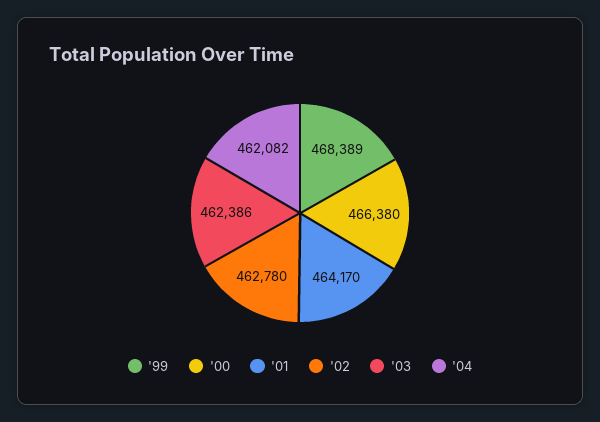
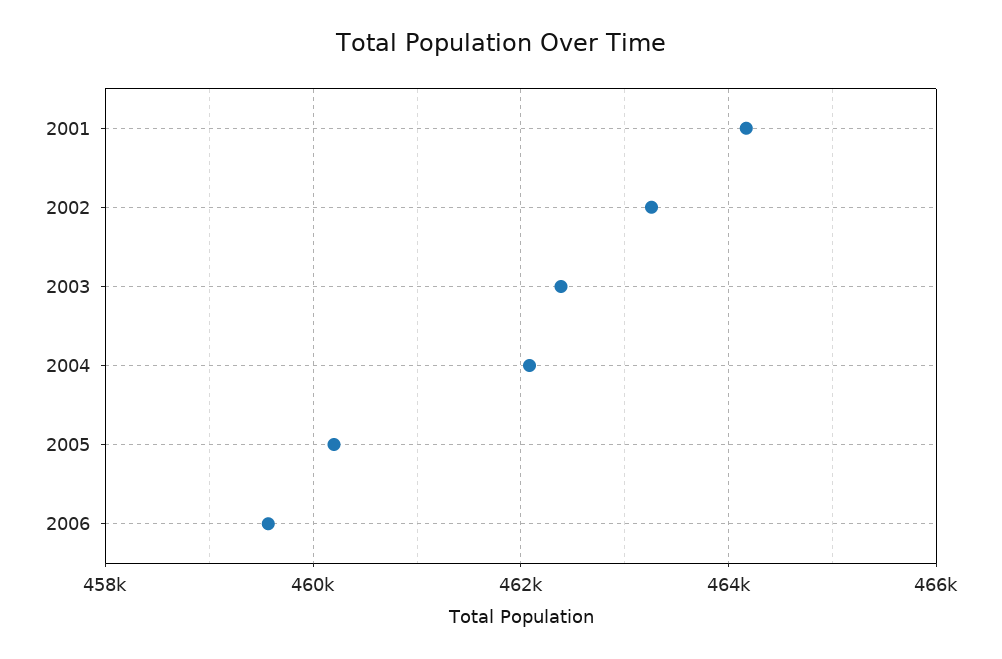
'99: 468389 -> none
'00: 466380 -> none
'02: 462780 -> 463200
2005: none -> 460200
2006: none -> 459600

